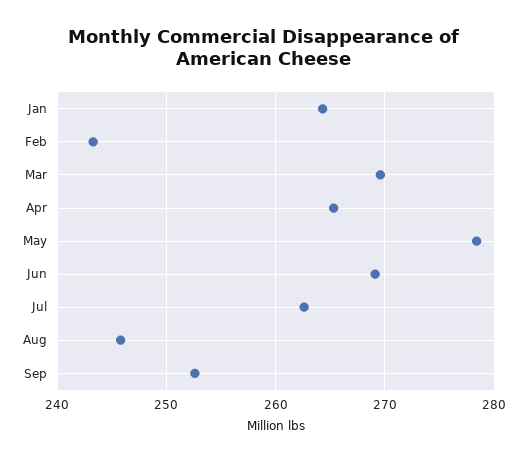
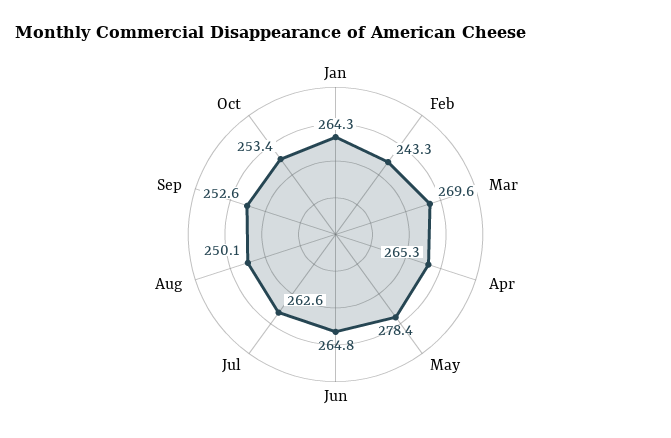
Jun: 269 -> 264.8
Aug: 246 -> 250.1
Oct: none -> 253.4

